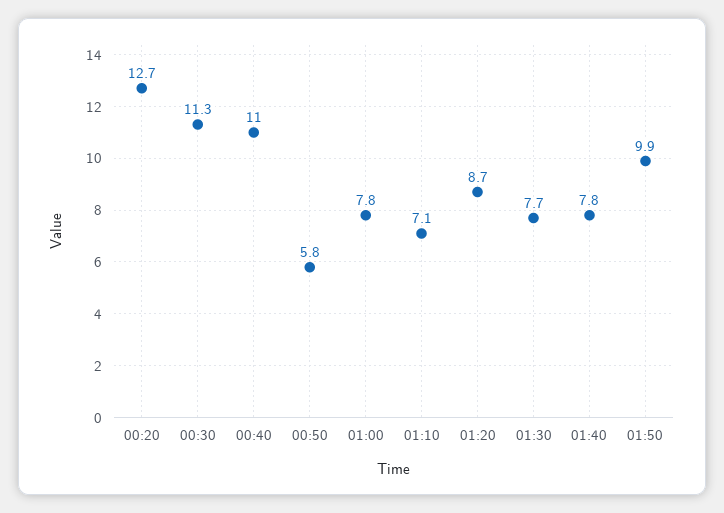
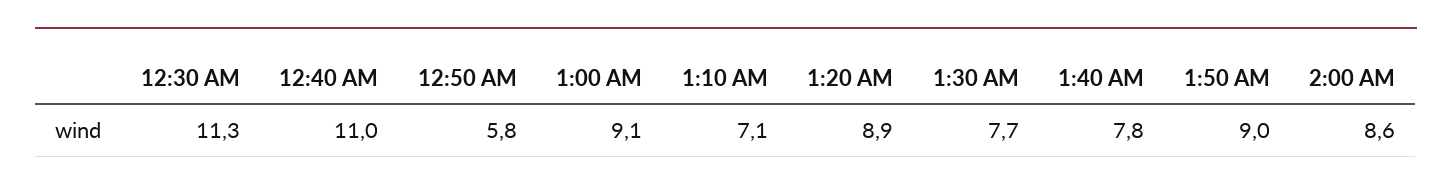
00:20: 12.7 -> none
01:00: 7.8 -> 9.1
01:20: 8.7 -> 8.9
01:50: 9.9 -> 9
2:00 AM: none -> 8.6

